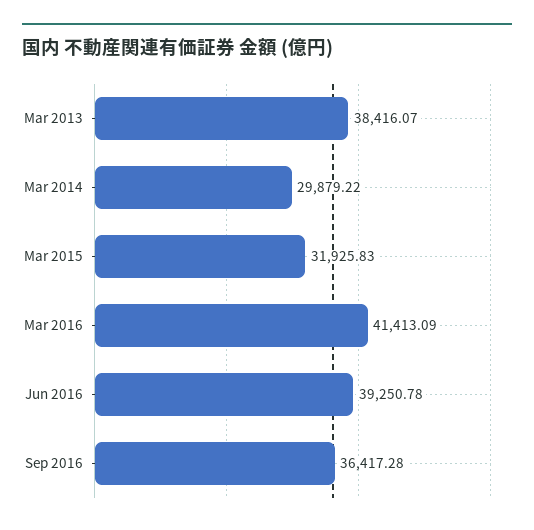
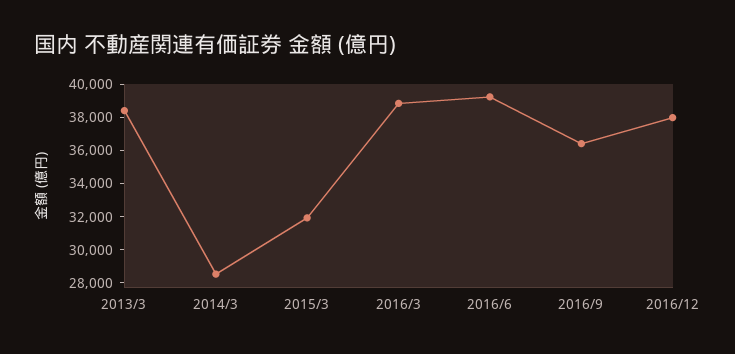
Mar 2014: 29879.22 -> 28500
Mar 2016: 41413.09 -> 39000
2016/12: none -> 38000

